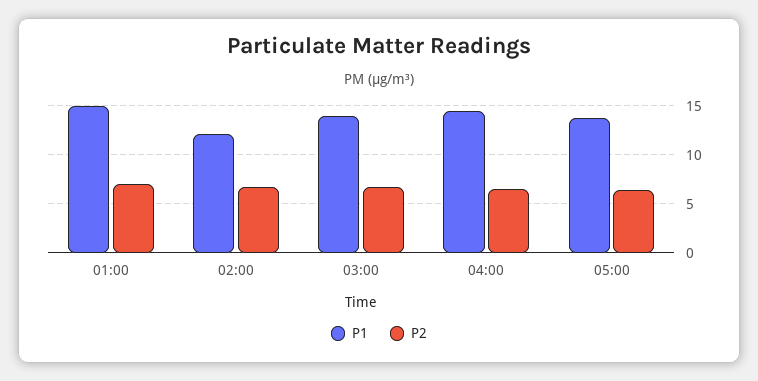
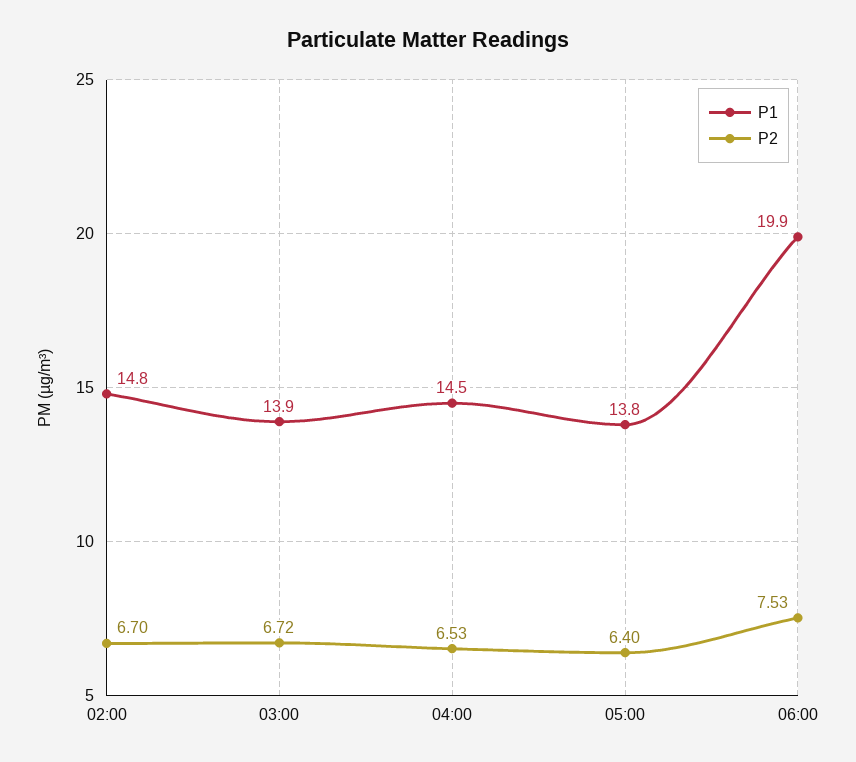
P1, 01:00: 15 -> none
P2, 01:00: 7 -> none
P1, 02:00: 12 -> 14.8
P1, 06:00: none -> 19.9
P2, 06:00: none -> 7.53

